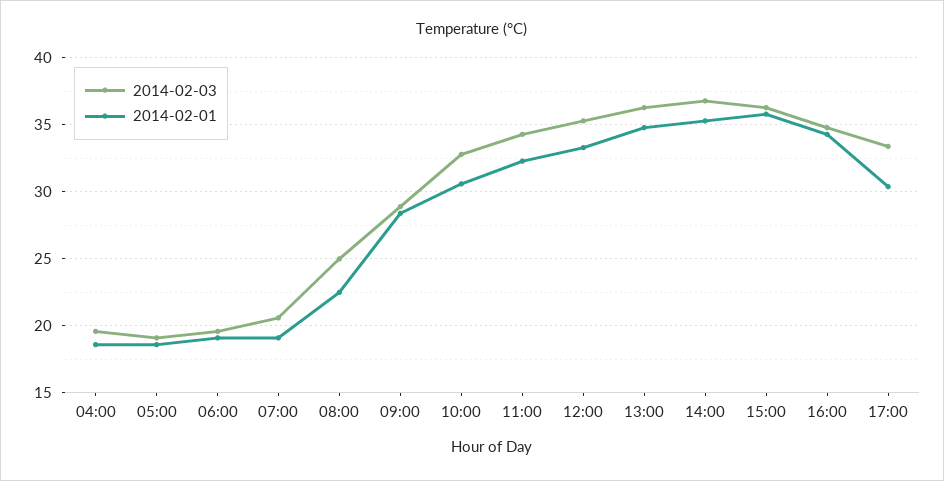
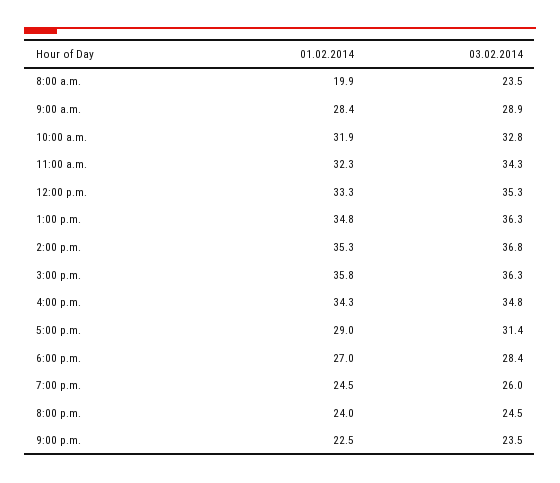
2014-02-03, 04:00: 19.5 -> none
2014-02-01, 04:00: 18.5 -> none
2014-02-03, 05:00: 19 -> none
2014-02-01, 05:00: 18.5 -> none
2014-02-03, 06:00: 19.5 -> none
2014-02-01, 06:00: 19 -> none
2014-02-03, 07:00: 20.5 -> none
2014-02-01, 07:00: 19 -> none
2014-02-03, 08:00: 25 -> 23.5
2014-02-01, 08:00: 22.5 -> 19.9
2014-02-01, 10:00: 30.5 -> 31.9
2014-02-03, 17:00: 33.5 -> 31.4
2014-02-01, 17:00: 30.5 -> 29
2014-02-01, 6:00 p.m.: none -> 27
2014-02-03, 6:00 p.m.: none -> 28.4
2014-02-01, 7:00 p.m.: none -> 24.5
2014-02-03, 7:00 p.m.: none -> 26
2014-02-01, 8:00 p.m.: none -> 24
2014-02-03, 8:00 p.m.: none -> 24.5
2014-02-01, 9:00 p.m.: none -> 22.5
2014-02-03, 9:00 p.m.: none -> 23.5

